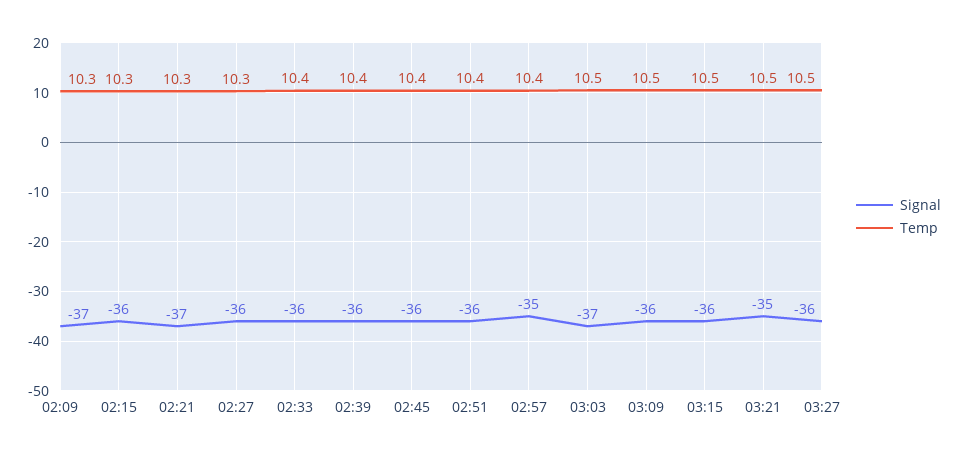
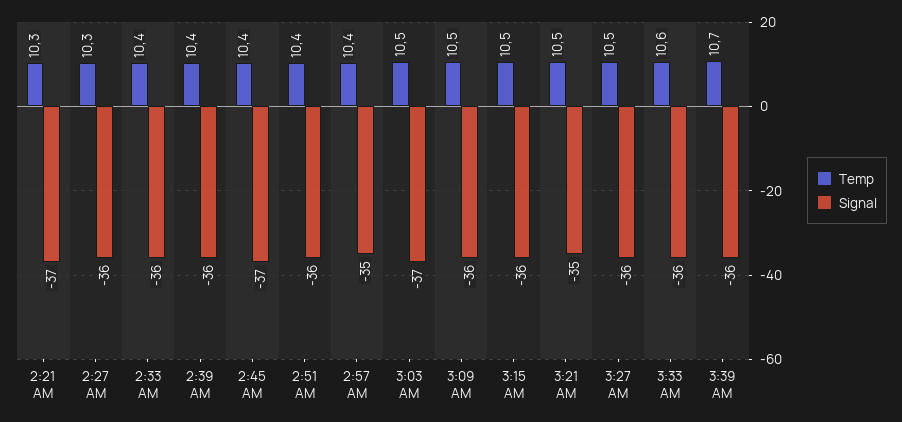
Signal, 02:09: -37 -> none
Temp, 02:09: 10.3 -> none
Signal, 02:15: -36 -> none
Temp, 02:15: 10.3 -> none
Signal, 02:45: -36 -> -37
Temp, 3:33 AM: none -> 10.6
Signal, 3:33 AM: none -> -36
Temp, 3:39 AM: none -> 10.7
Signal, 3:39 AM: none -> -36

